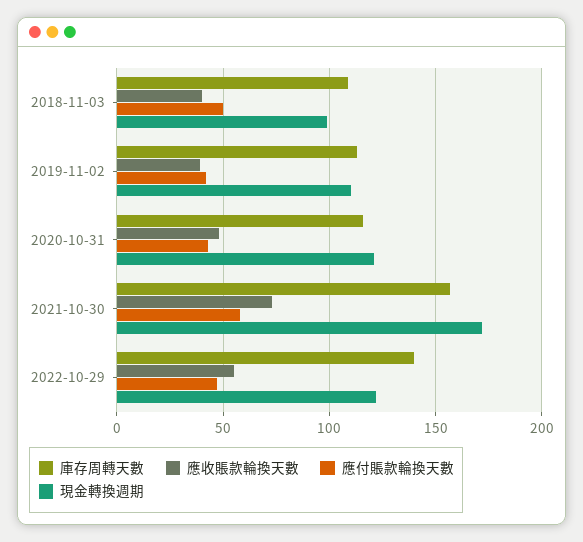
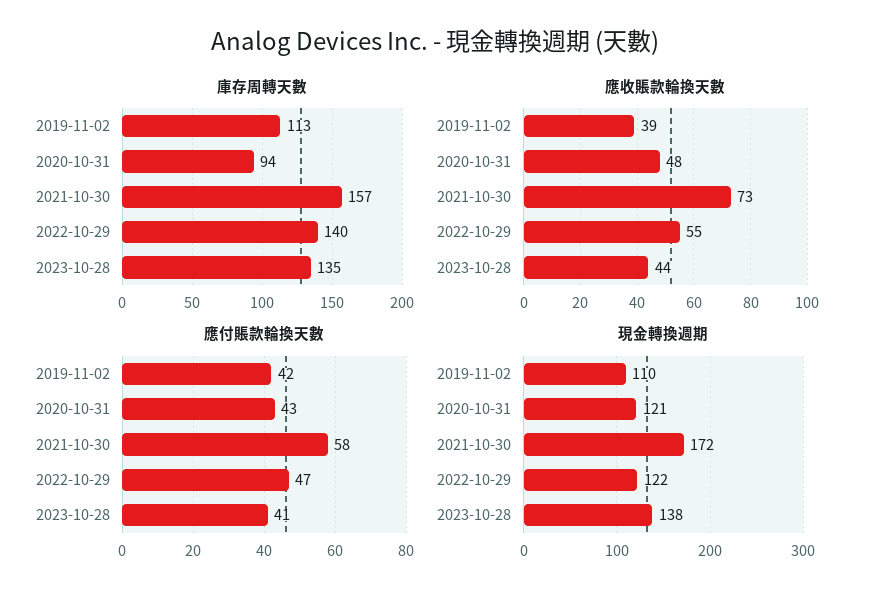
庫存周轉天數, 2018-11-03: 110 -> none
應收賬款輪換天數, 2018-11-03: 40 -> none
應付賬款輪換天數, 2018-11-03: 50 -> none
現金轉換週期, 2018-11-03: 100 -> none
庫存周轉天數, 2020-10-31: 115 -> 94
庫存周轉天數, 2023-10-28: none -> 135
應收賬款輪換天數, 2023-10-28: none -> 44
應付賬款輪換天數, 2023-10-28: none -> 41
現金轉換週期, 2023-10-28: none -> 138

